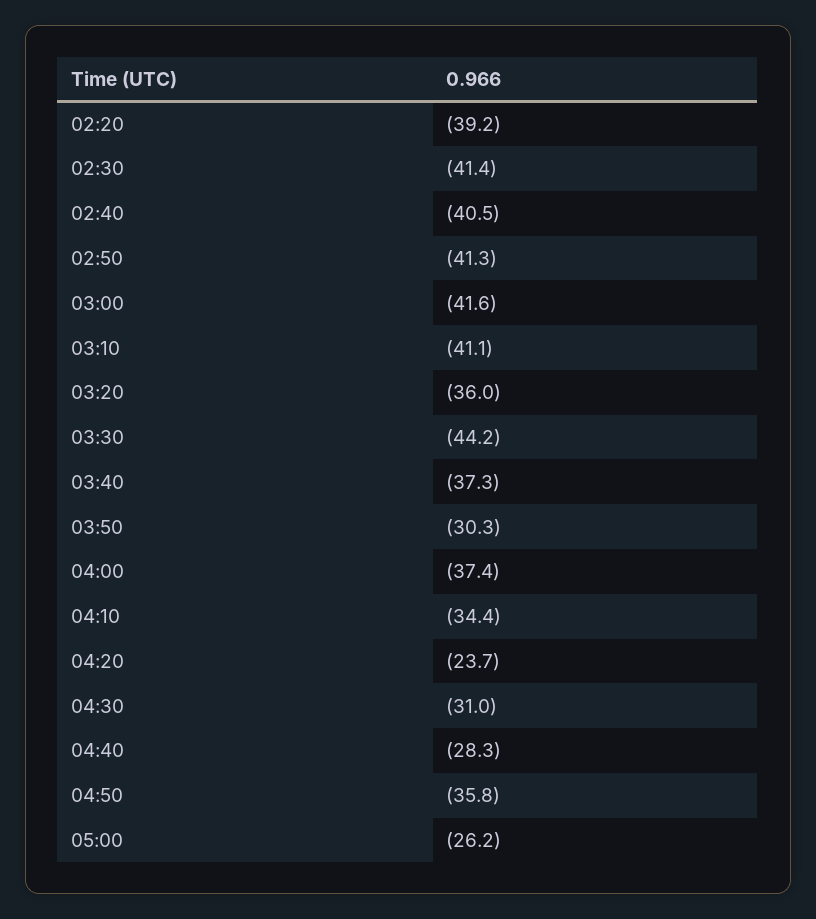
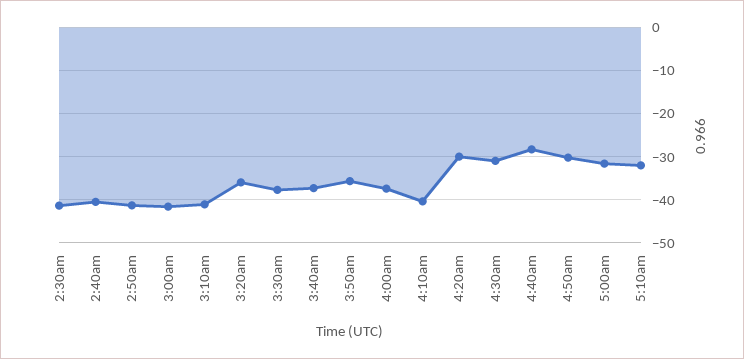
02:20: -39.2 -> none
03:30: -44.2 -> -38
03:50: -30.3 -> -36
04:10: -34.4 -> -40
04:20: -23.7 -> -30
04:50: -35.8 -> -30
05:00: -26.2 -> -32
5:10am: none -> -32

